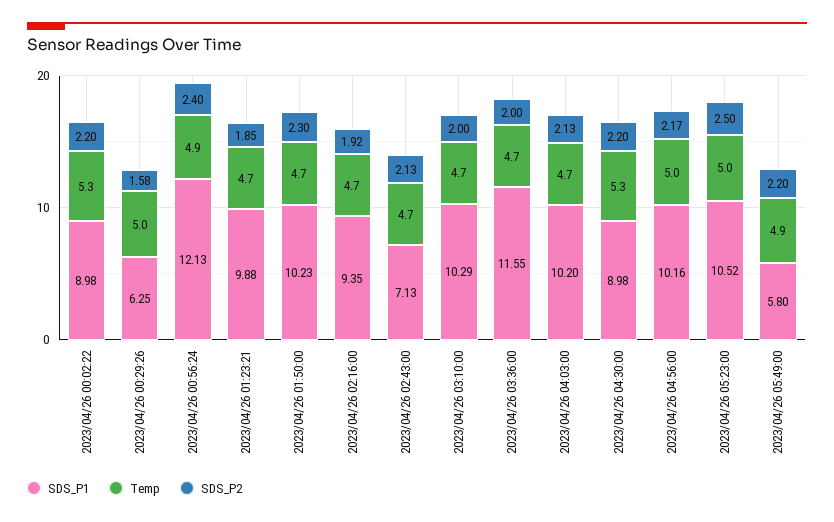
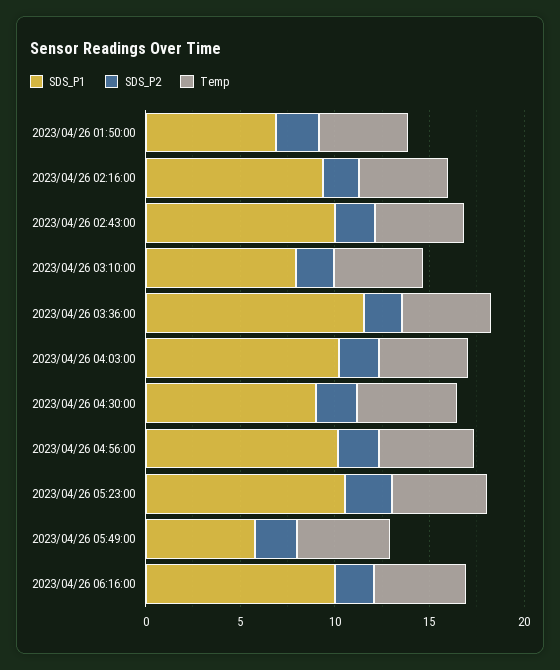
SDS_P1, 2023/04/26 00:02:22: 8.98 -> none
Temp, 2023/04/26 00:02:22: 5.3 -> none
SDS_P2, 2023/04/26 00:02:22: 2.2 -> none
SDS_P1, 2023/04/26 00:29:26: 6.25 -> none
Temp, 2023/04/26 00:29:26: 5 -> none
SDS_P2, 2023/04/26 00:29:26: 1.58 -> none
SDS_P1, 2023/04/26 00:56:24: 12.13 -> none
Temp, 2023/04/26 00:56:24: 4.9 -> none
SDS_P2, 2023/04/26 00:56:24: 2.4 -> none
SDS_P1, 2023/04/26 01:23:21: 9.88 -> none
Temp, 2023/04/26 01:23:21: 4.7 -> none
SDS_P2, 2023/04/26 01:23:21: 1.85 -> none
SDS_P1, 2023/04/26 01:50:00: 10.23 -> 7
SDS_P1, 2023/04/26 02:43:00: 7.13 -> 10
SDS_P1, 2023/04/26 03:10:00: 10.29 -> 8
SDS_P1, 2023/04/26 06:16:00: none -> 10
SDS_P2, 2023/04/26 06:16:00: none -> 2
Temp, 2023/04/26 06:16:00: none -> 5

